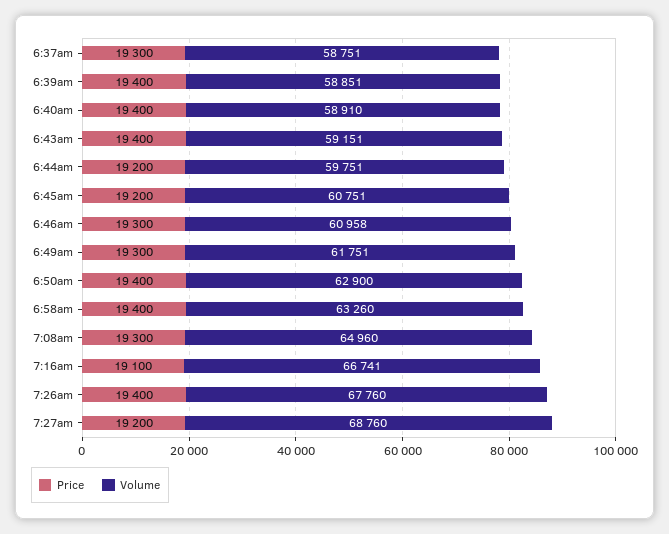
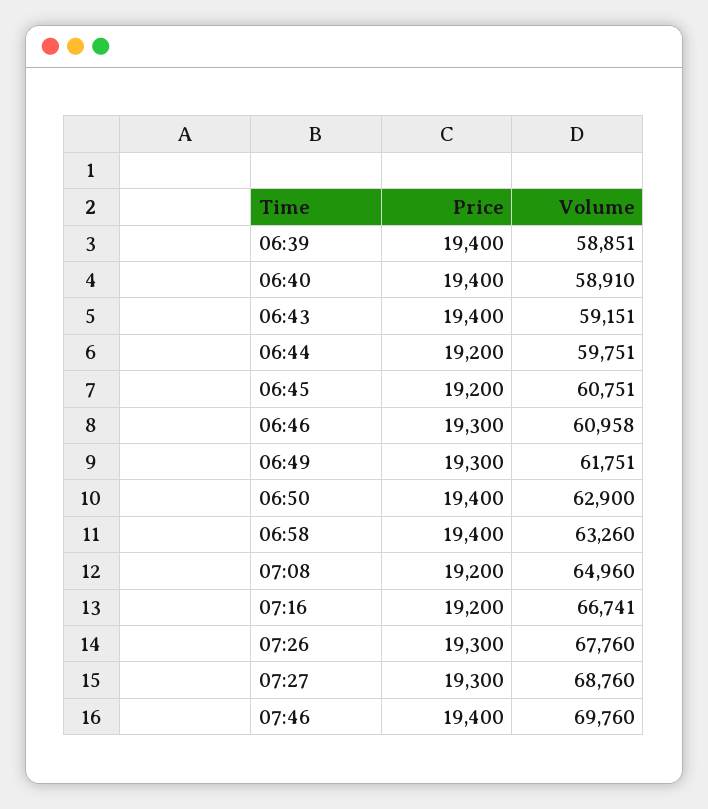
Price, 6:37am: 19300 -> none
Volume, 6:37am: 58751 -> none
Price, 7:08am: 19300 -> 19200
Price, 7:16am: 19100 -> 19200
Price, 7:26am: 19400 -> 19300
Price, 7:27am: 19200 -> 19300
Price, 07:46: none -> 19400
Volume, 07:46: none -> 69760

